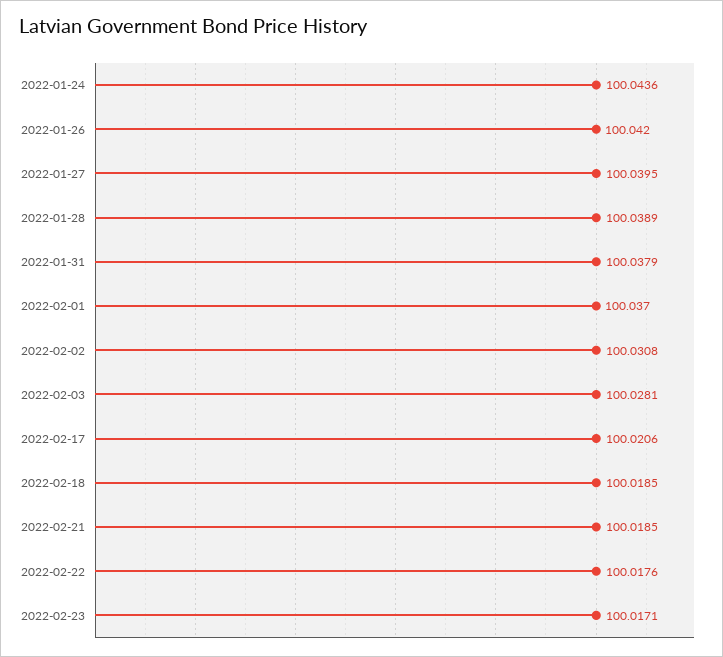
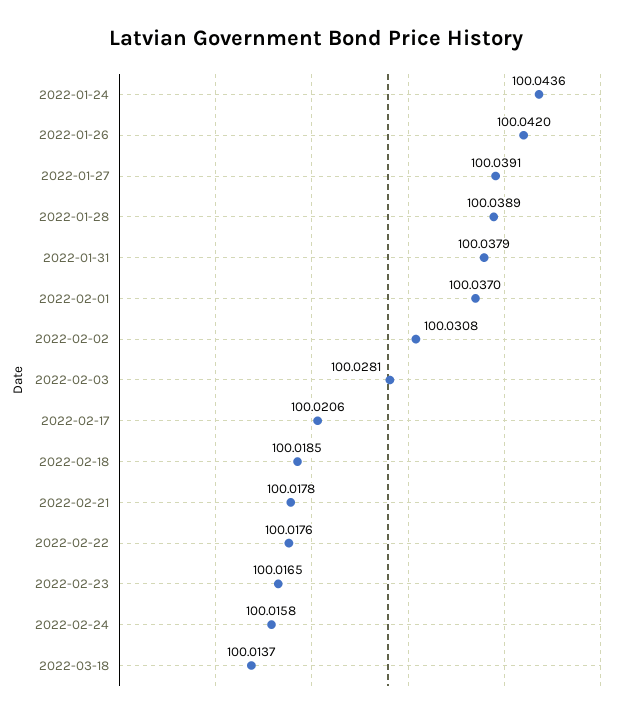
2022-01-27: 100.0395 -> 100.0391
2022-02-21: 100.0185 -> 100.0178
2022-02-23: 100.0171 -> 100.0165
2022-02-24: none -> 100.0158
2022-03-18: none -> 100.0137

